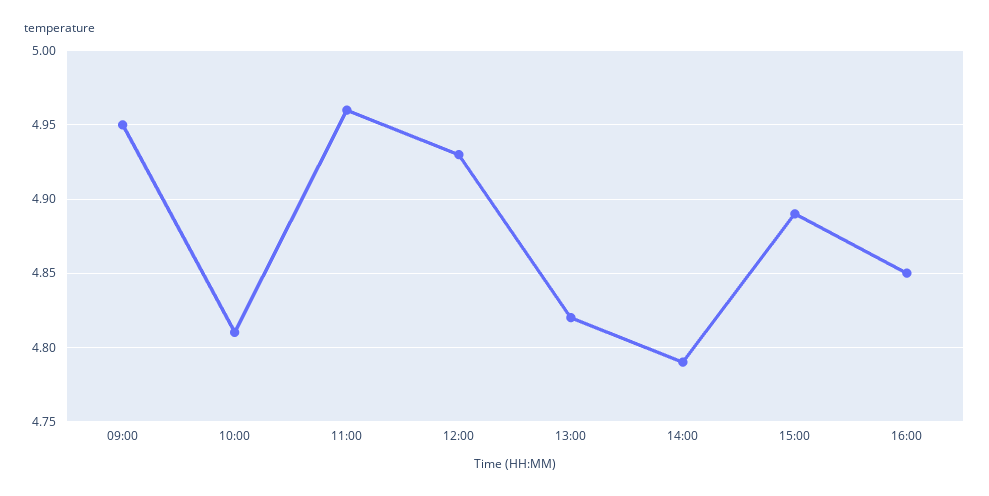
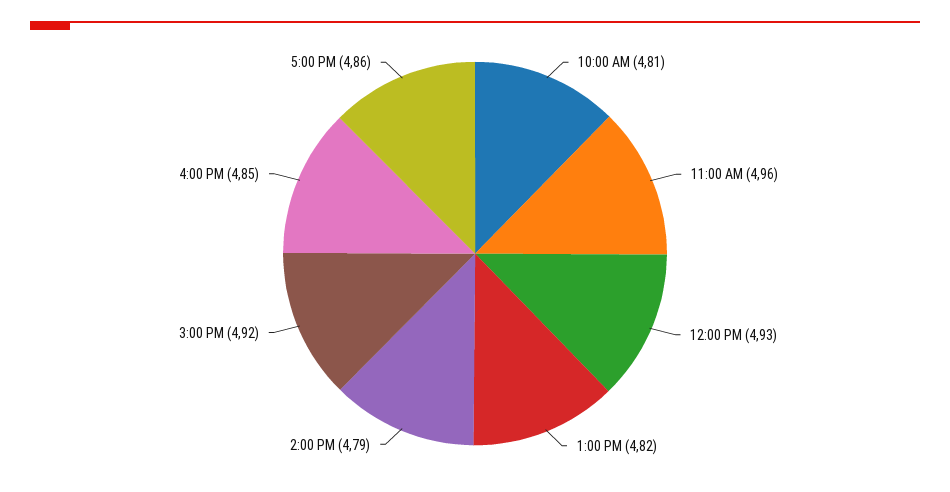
09:00: 4.95 -> none
15:00: 4.89 -> 4.92
5:00 PM: none -> 4.86

